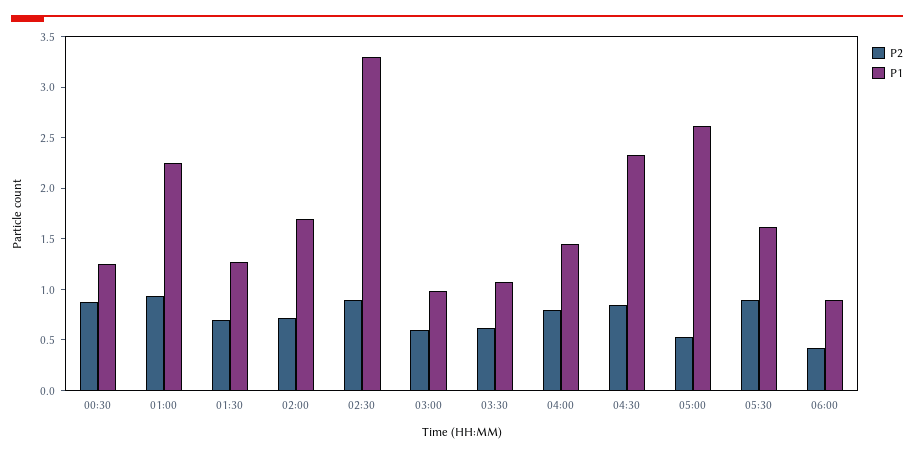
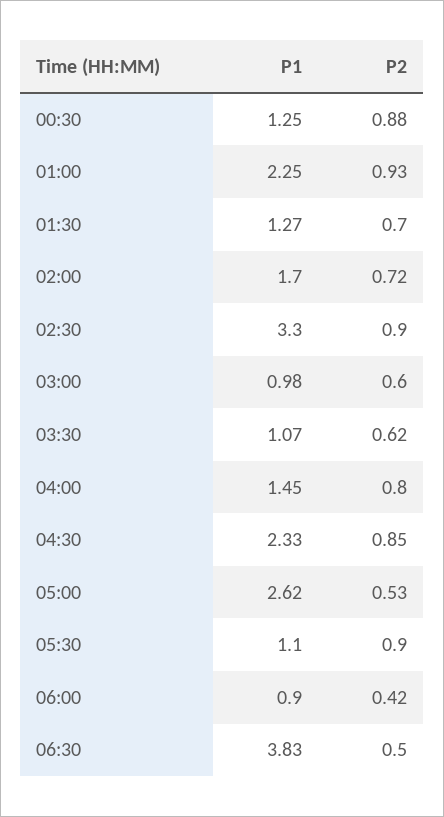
P1, 05:30: 1.6 -> 1.1
P1, 06:30: none -> 3.83
P2, 06:30: none -> 0.5

